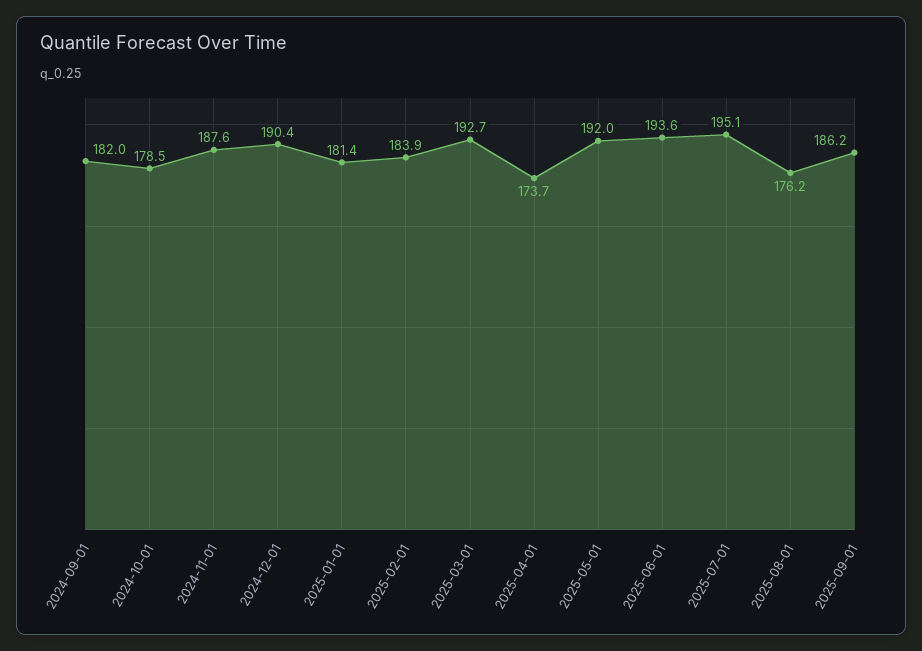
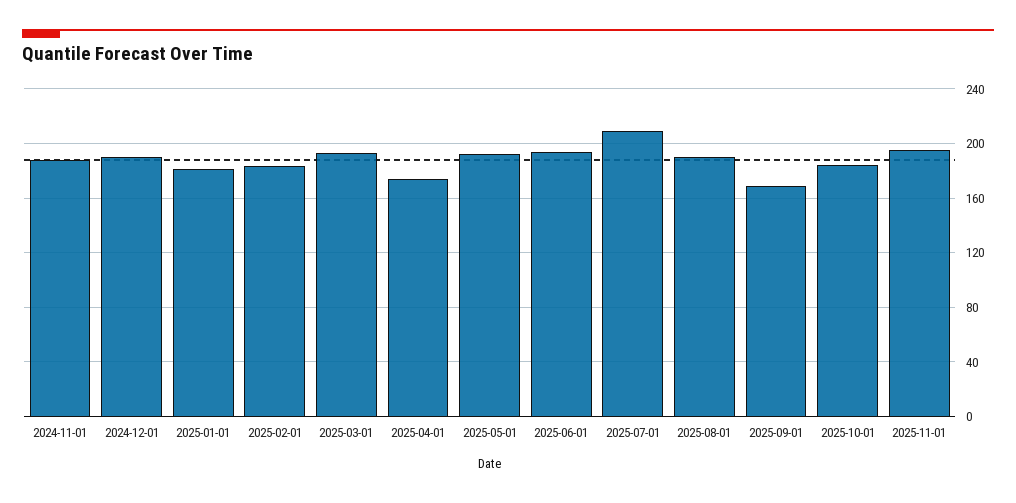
2024-09-01: 182 -> none
2024-10-01: 178.5 -> none
2025-07-01: 195.1 -> 210
2025-08-01: 176.2 -> 190
2025-09-01: 186.2 -> 170
2025-10-01: none -> 185
2025-11-01: none -> 195

